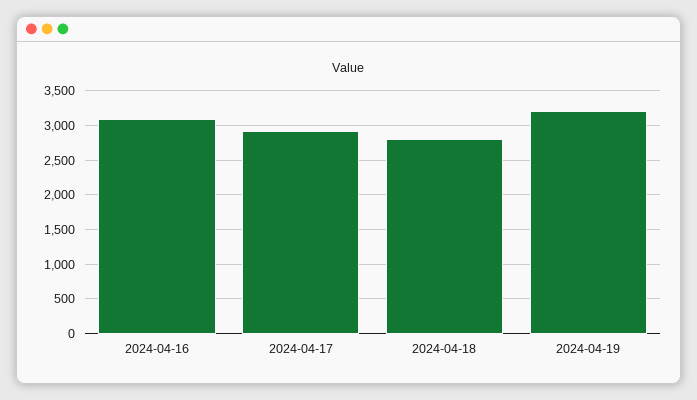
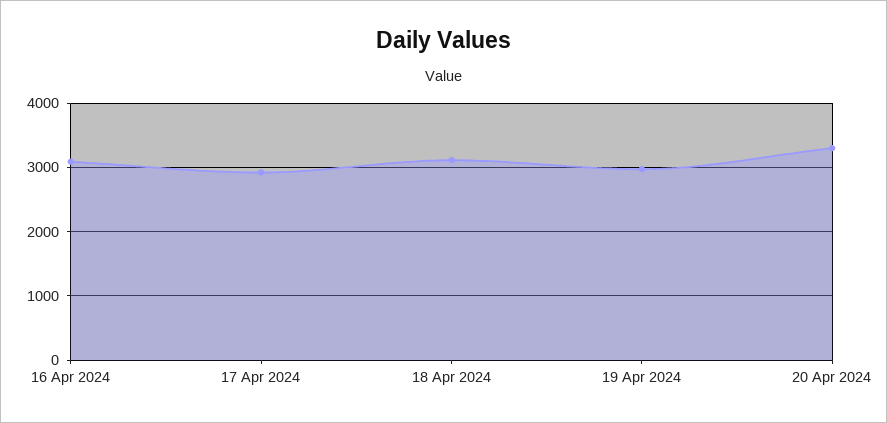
2024-04-18: 2800 -> 3100
2024-04-19: 3200 -> 3000
20 Apr 2024: none -> 3300

